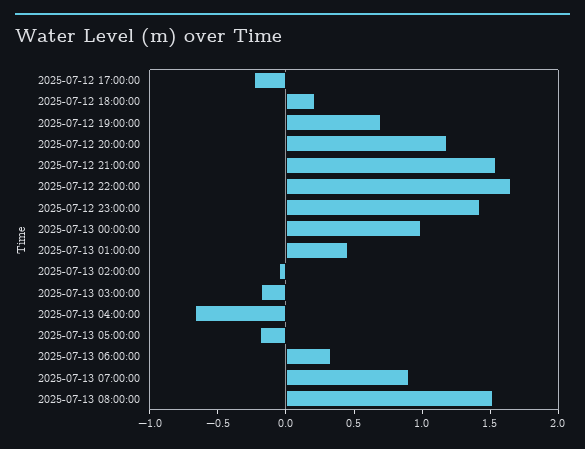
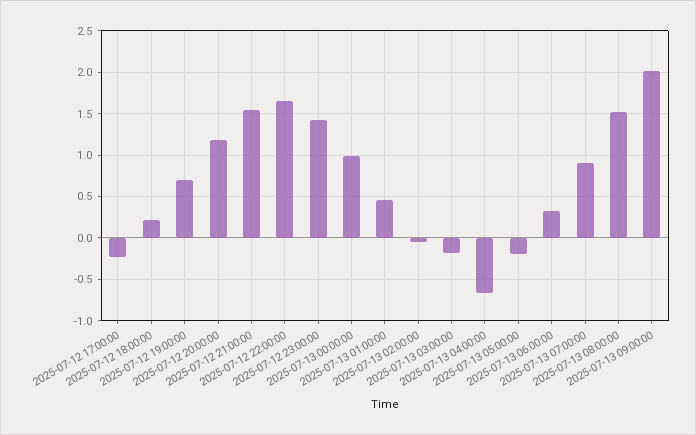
2025-07-13 09:00:00: none -> 2

